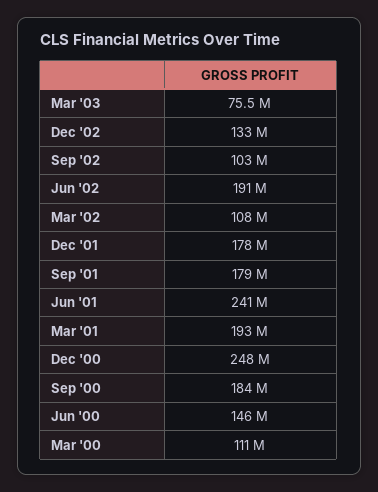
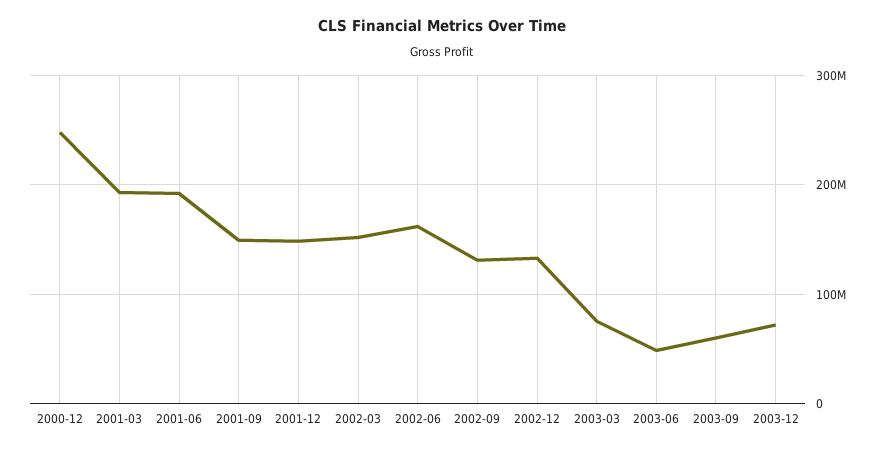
Sep '02: 103000000 -> 130000000
Jun '02: 191000000 -> 160000000
Mar '02: 108000000 -> 150000000
Dec '01: 178000000 -> 150000000
Sep '01: 179000000 -> 150000000
Jun '01: 241000000 -> 190000000
Sep '00: 184000000 -> none
Jun '00: 146000000 -> none
Mar '00: 111000000 -> none
2003-06: none -> 50000000
2003-09: none -> 60000000
2003-12: none -> 70000000

